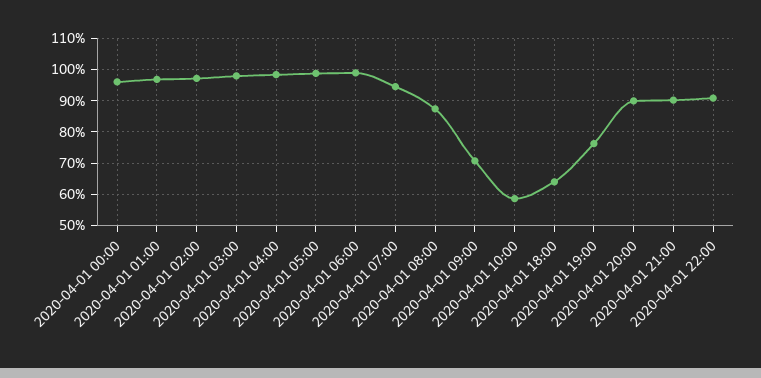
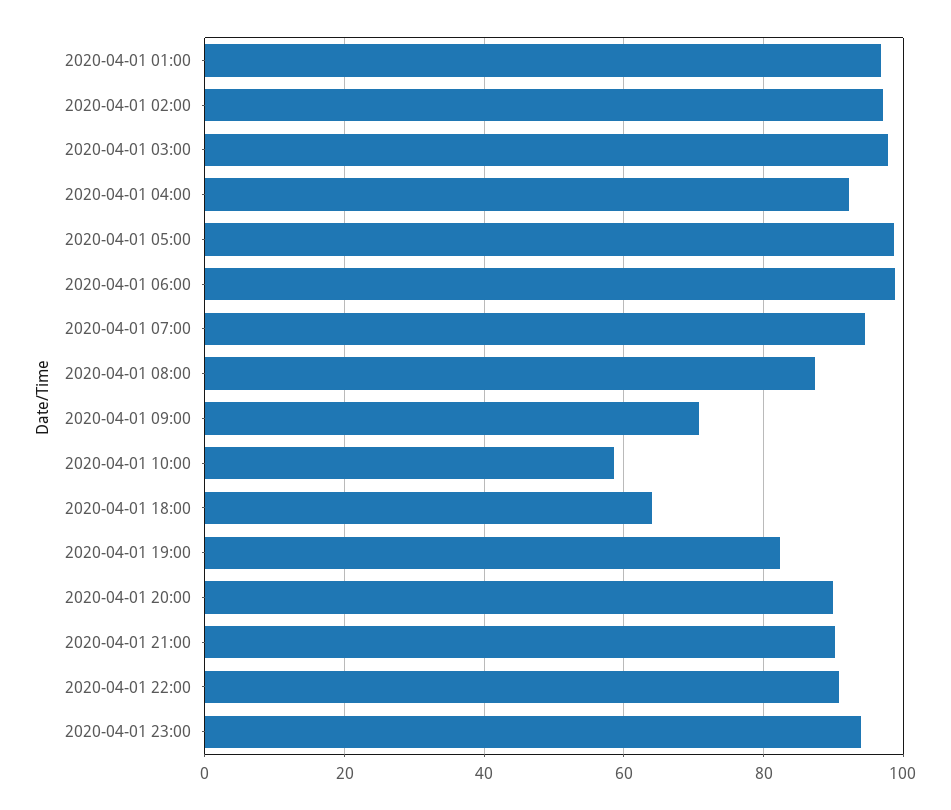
2020-04-01 00:00: 96 -> none
2020-04-01 04:00: 98 -> 92
2020-04-01 19:00: 76 -> 82
2020-04-01 23:00: none -> 94

